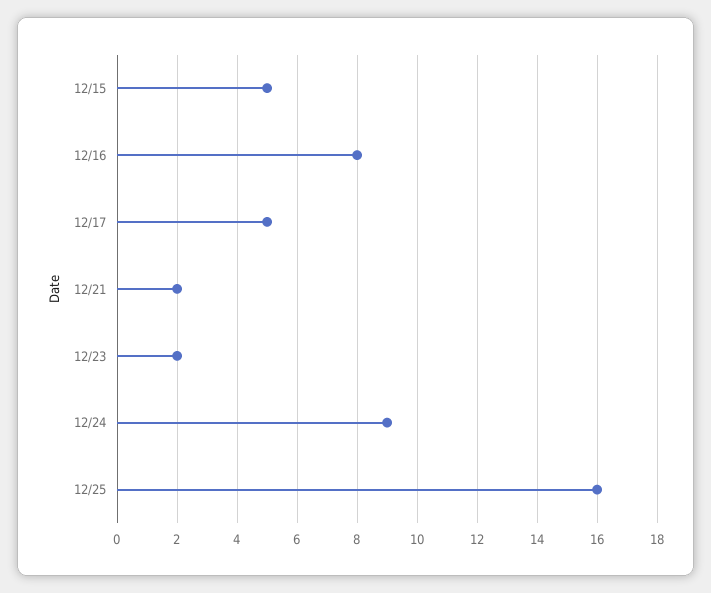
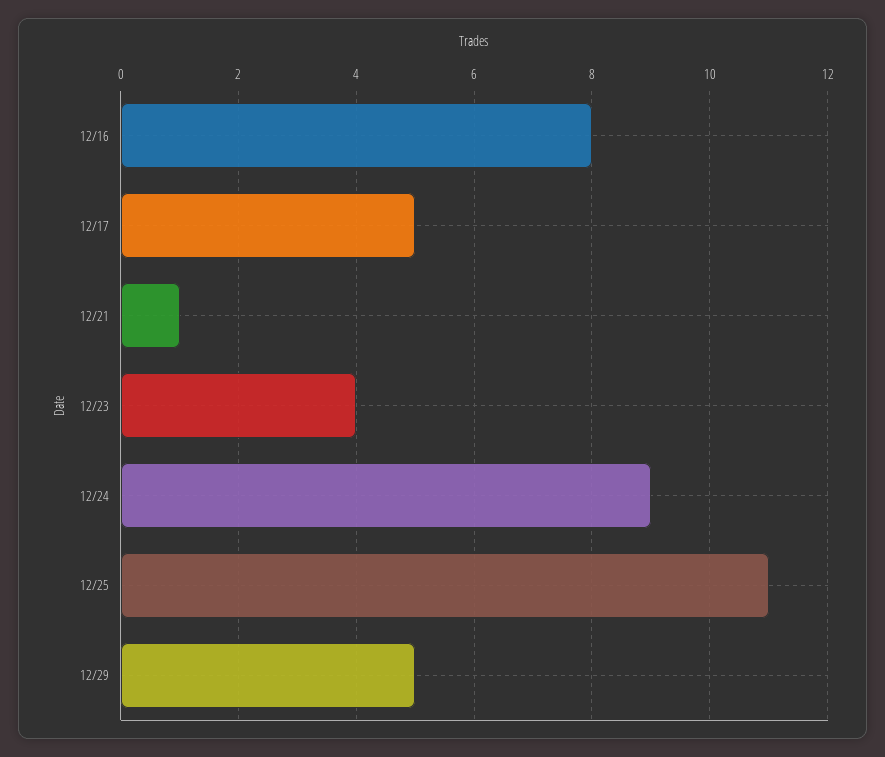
12/15: 5 -> none
12/21: 2 -> 1
12/23: 2 -> 4
12/25: 16 -> 11
12/29: none -> 5

